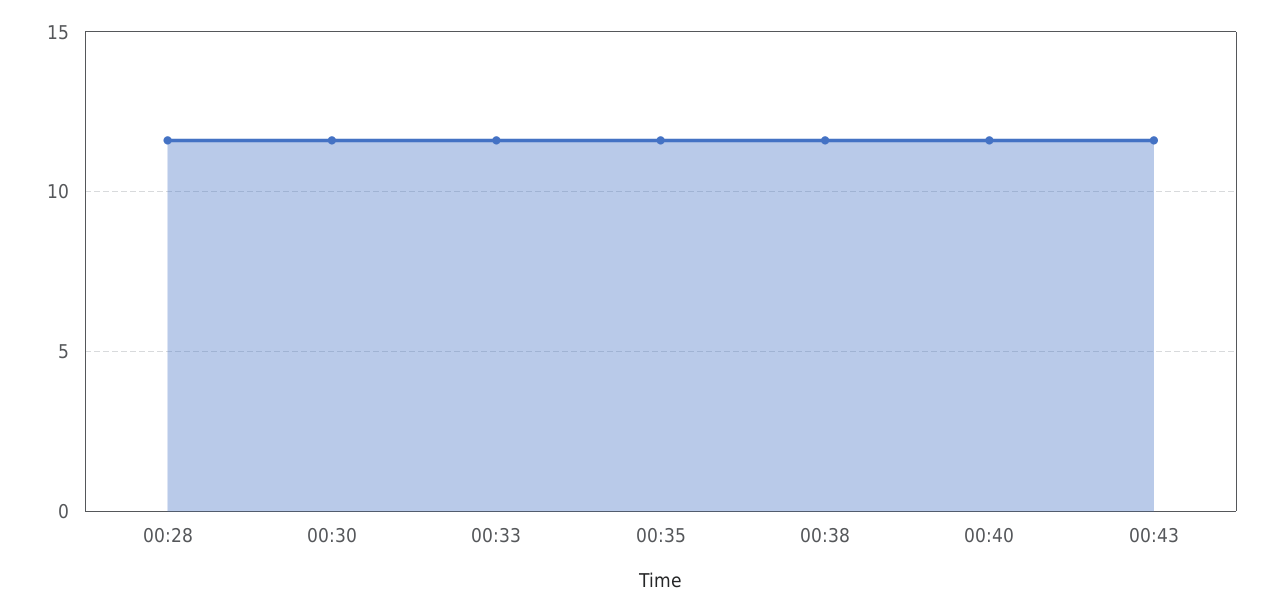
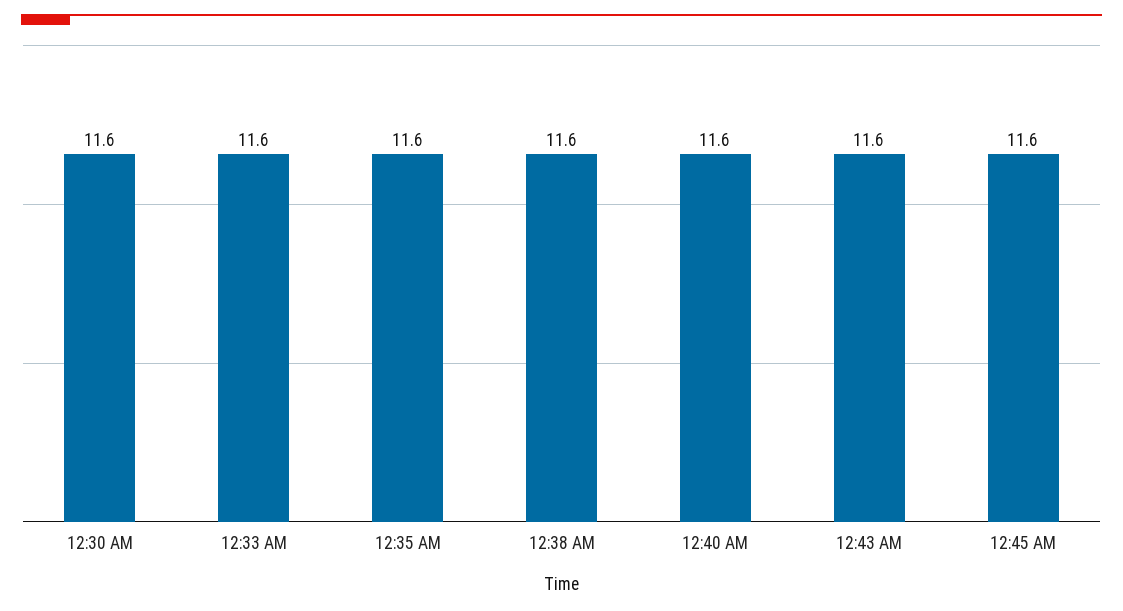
00:28: 11.5 -> none
12:45 AM: none -> 11.6

